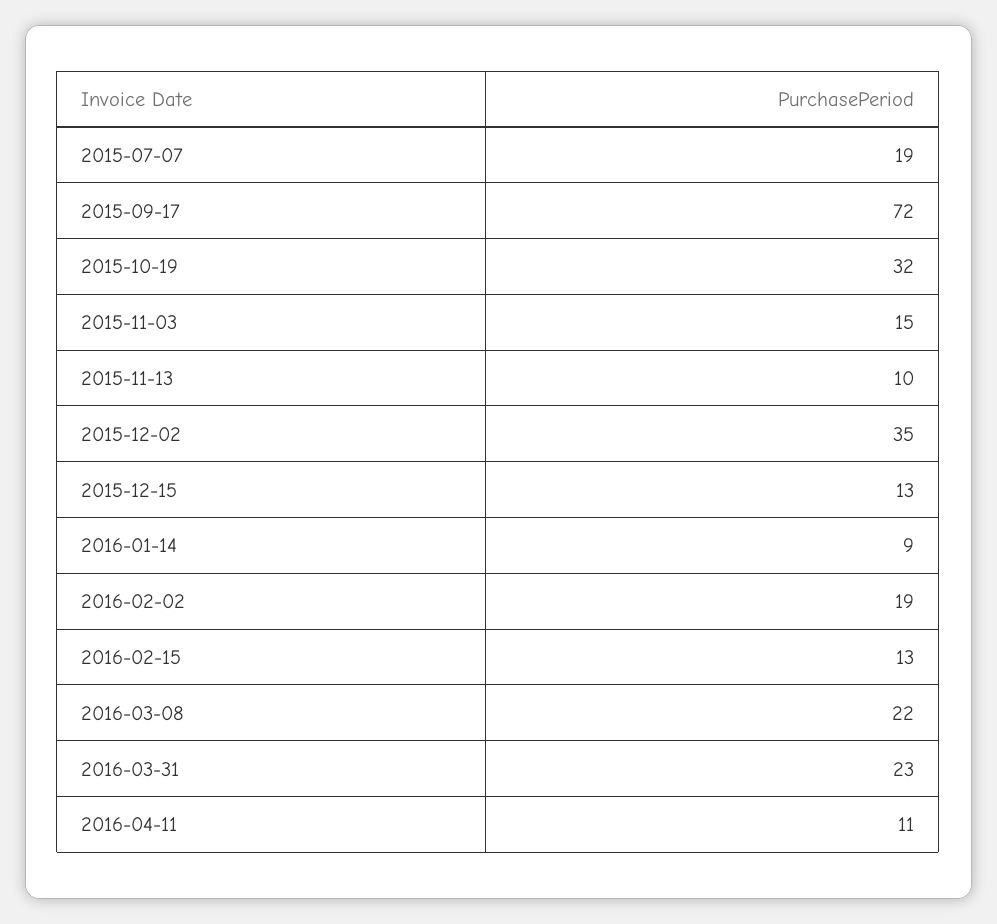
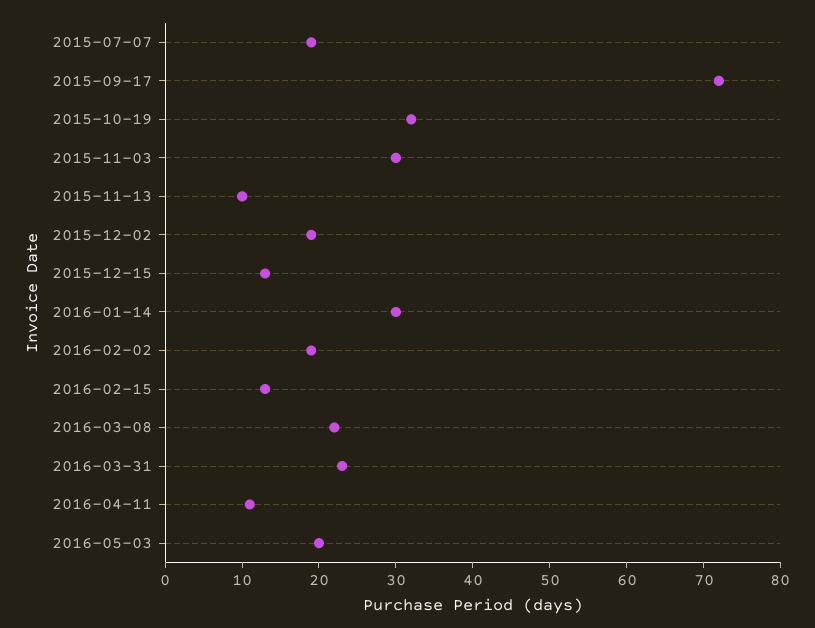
2015-11-03: 15 -> 30
2015-12-02: 35 -> 20
2016-01-14: 9 -> 30
2016-05-03: none -> 20

